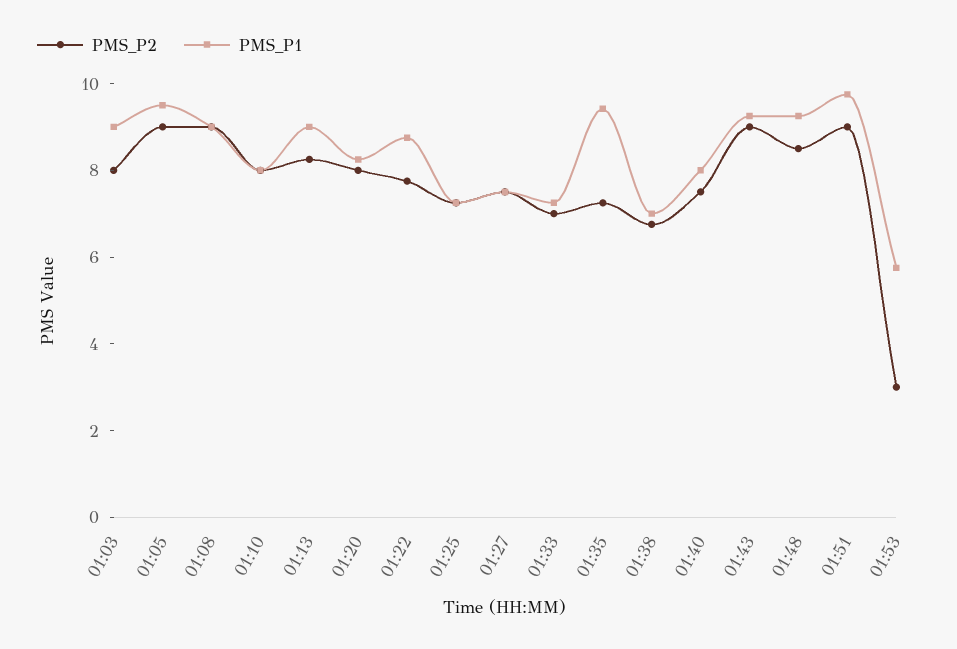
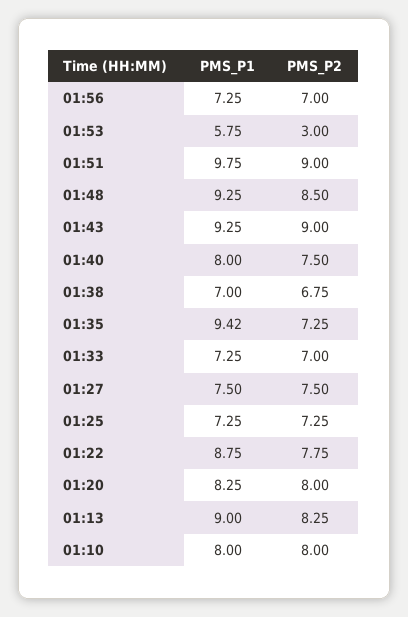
PMS_P2, 01:03: 8 -> none
PMS_P1, 01:03: 9 -> none
PMS_P2, 01:05: 9 -> none
PMS_P1, 01:05: 9.5 -> none
PMS_P2, 01:08: 9 -> none
PMS_P1, 01:08: 9 -> none
PMS_P1, 01:56: none -> 7.25
PMS_P2, 01:56: none -> 7

